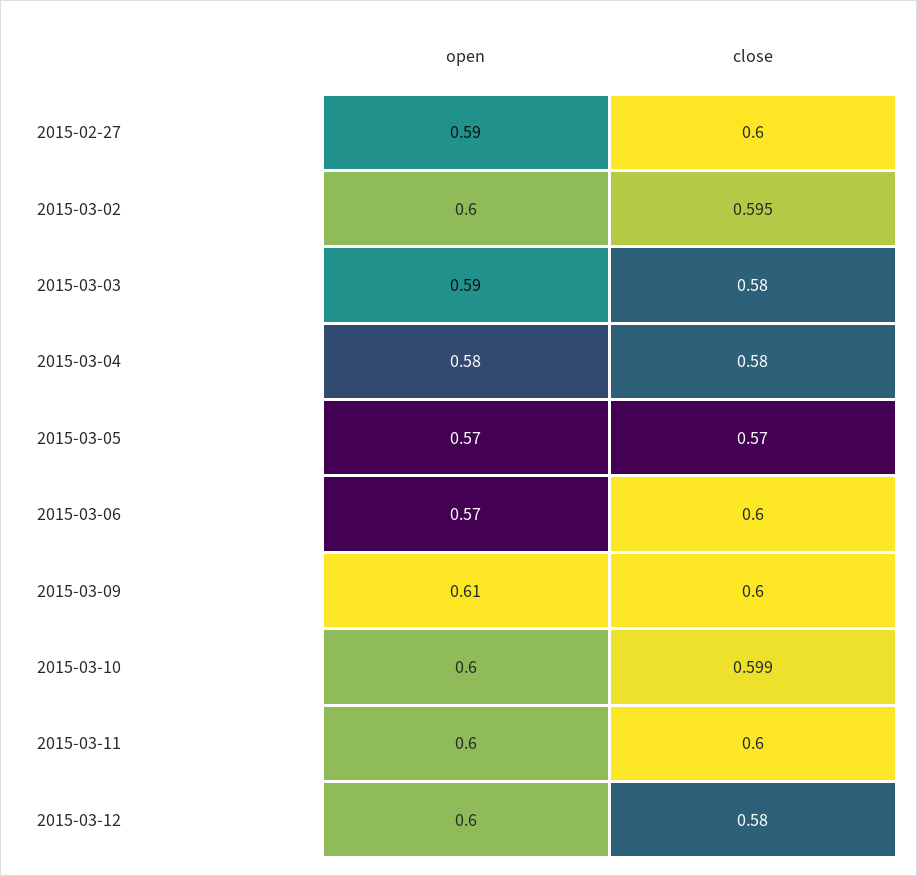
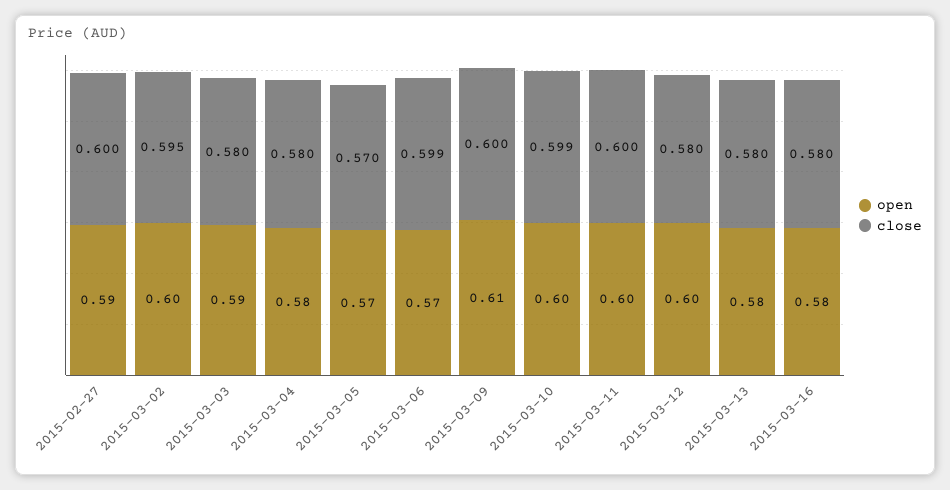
close, 2015-03-06: 0.6 -> 0.599
open, 2015-03-13: none -> 0.58
close, 2015-03-13: none -> 0.58
open, 2015-03-16: none -> 0.58
close, 2015-03-16: none -> 0.58

